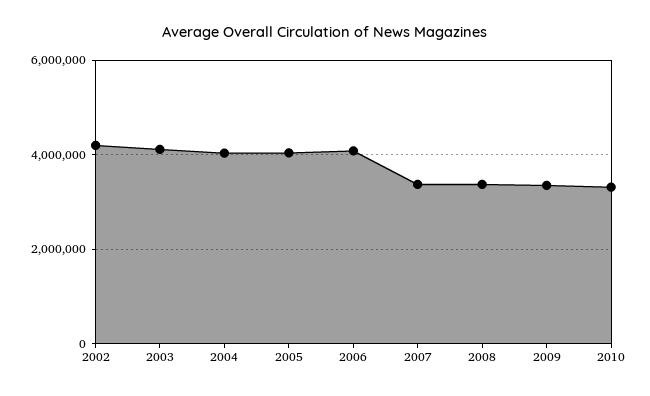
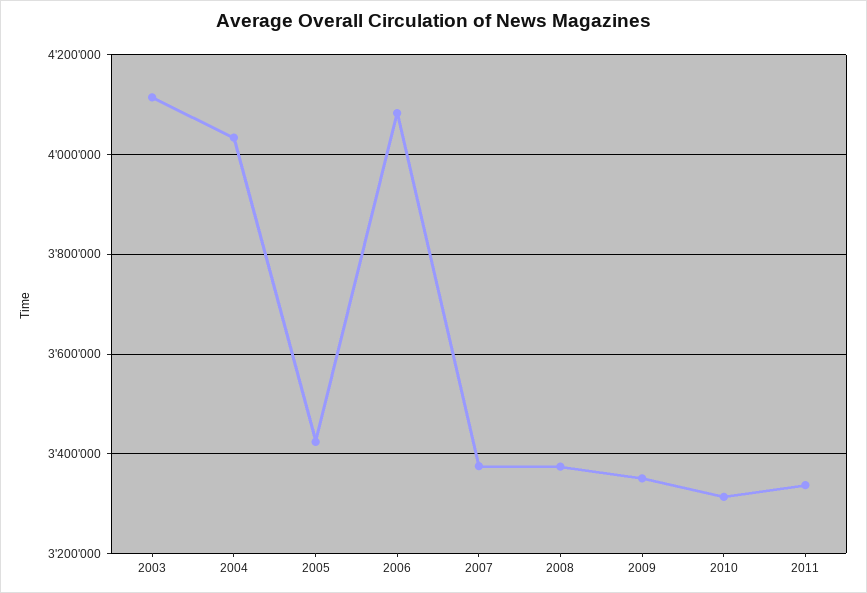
2002: 4200000 -> none
2005: 4000000 -> 3420000
2011: none -> 3340000

